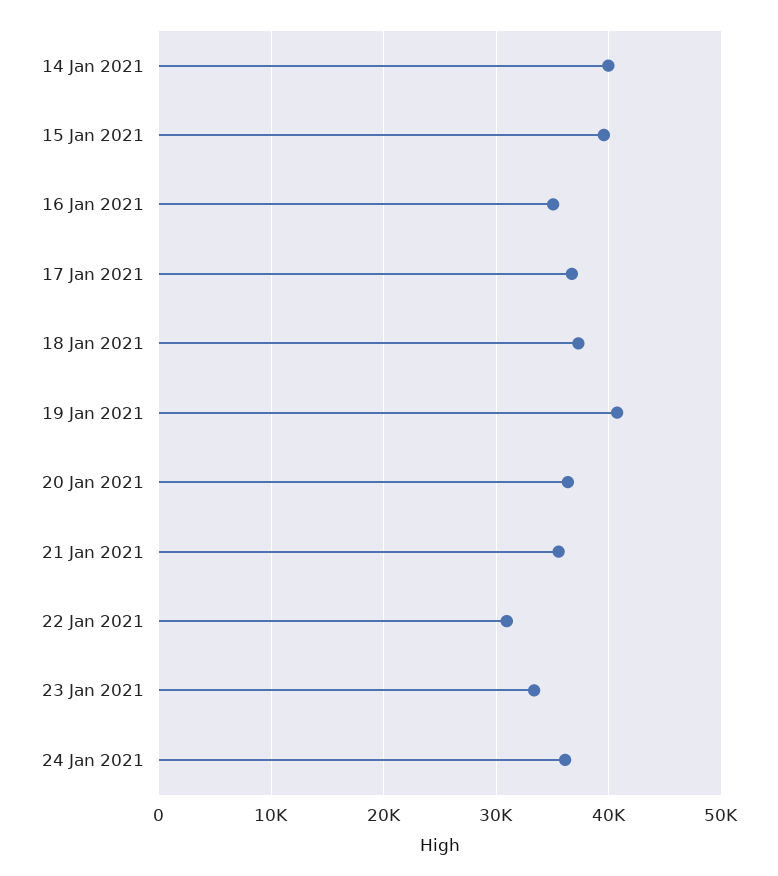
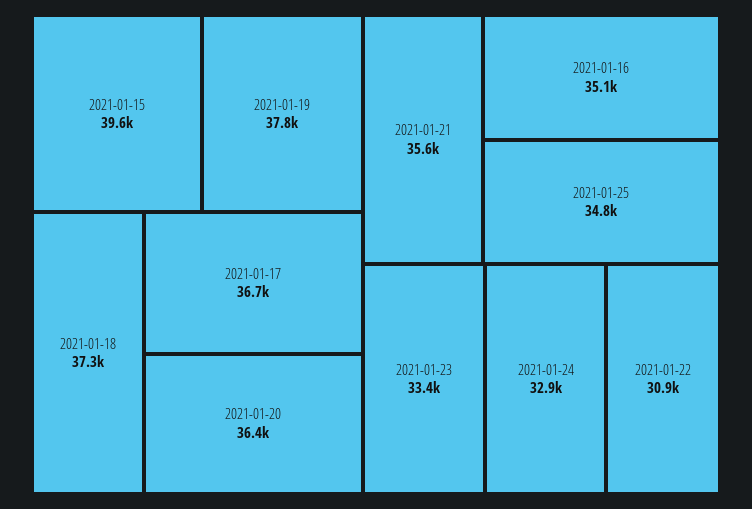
14 Jan 2021: 40000 -> none
19 Jan 2021: 41000 -> 37800
24 Jan 2021: 36000 -> 32900
2021-01-25: none -> 34800

